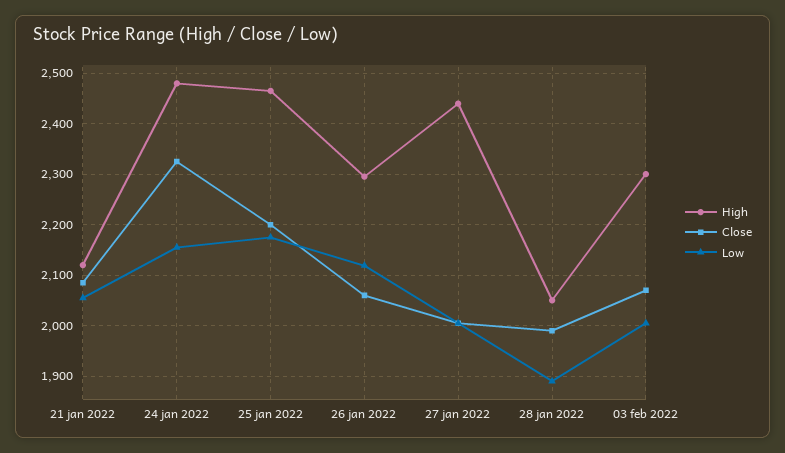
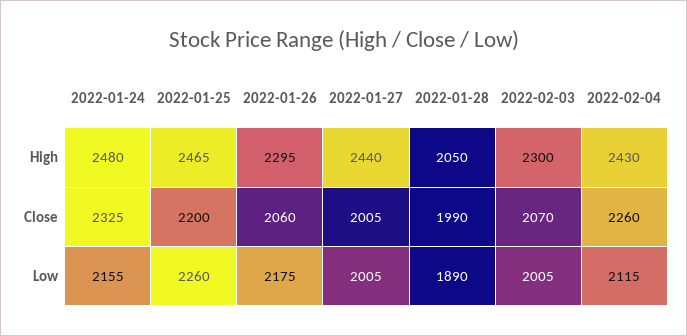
High, 21 jan 2022: 2120 -> none
Close, 21 jan 2022: 2080 -> none
Low, 21 jan 2022: 2060 -> none
Low, 25 jan 2022: 2180 -> 2260
Low, 26 jan 2022: 2120 -> 2175
High, 2022-02-04: none -> 2430
Close, 2022-02-04: none -> 2260
Low, 2022-02-04: none -> 2115

